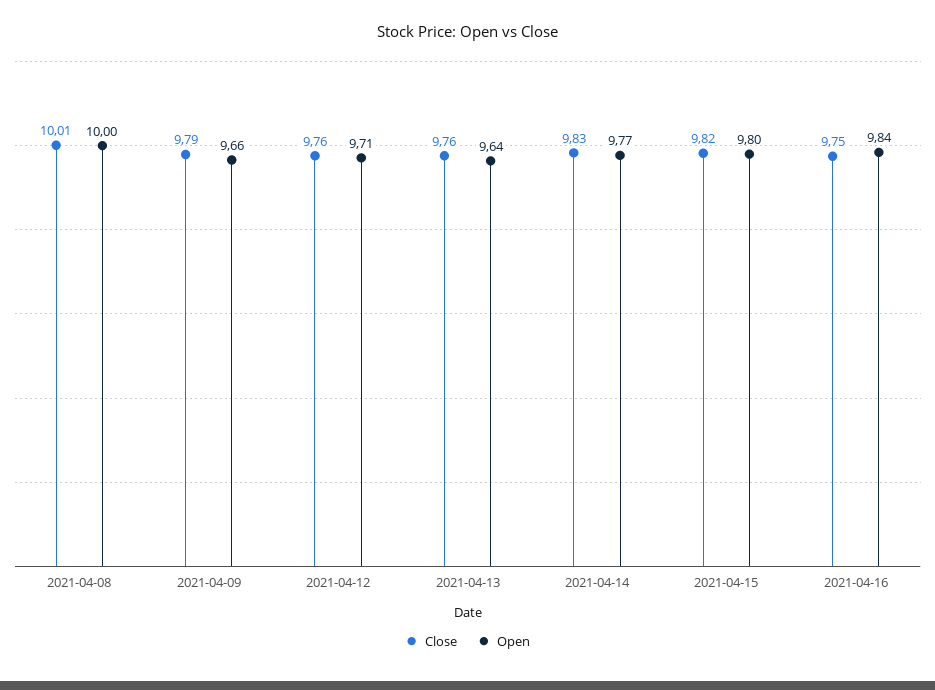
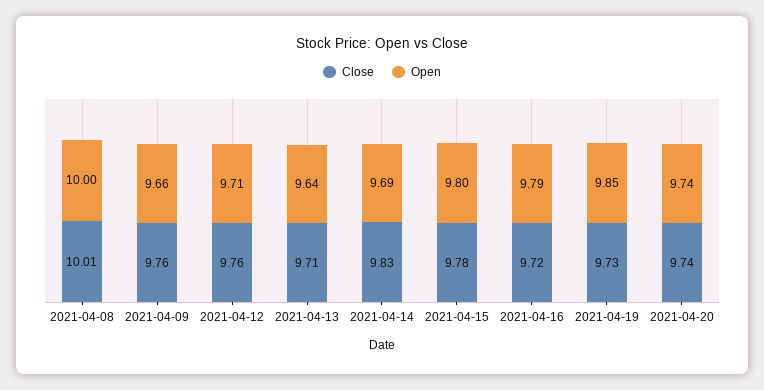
Close, 2021-04-09: 9.79 -> 9.76
Close, 2021-04-13: 9.76 -> 9.71
Open, 2021-04-14: 9.77 -> 9.69
Close, 2021-04-15: 9.82 -> 9.78
Close, 2021-04-16: 9.75 -> 9.72
Open, 2021-04-16: 9.84 -> 9.79
Close, 2021-04-19: none -> 9.73
Open, 2021-04-19: none -> 9.85
Close, 2021-04-20: none -> 9.74
Open, 2021-04-20: none -> 9.74

